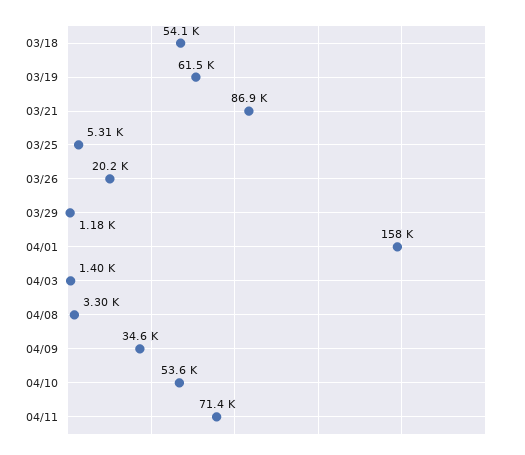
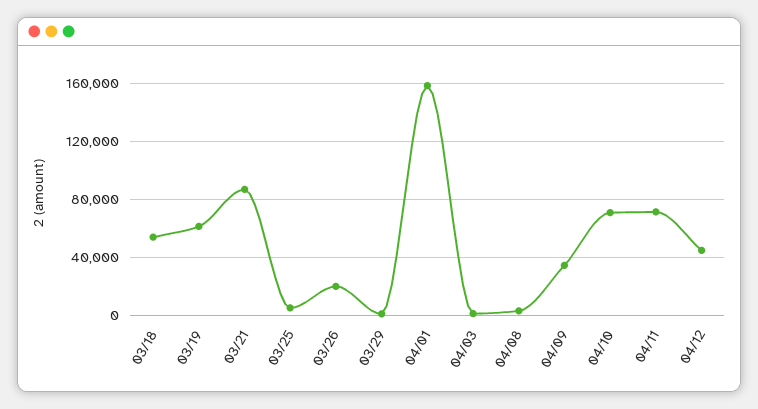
04/10: 53600 -> 70000
04/12: none -> 45000

